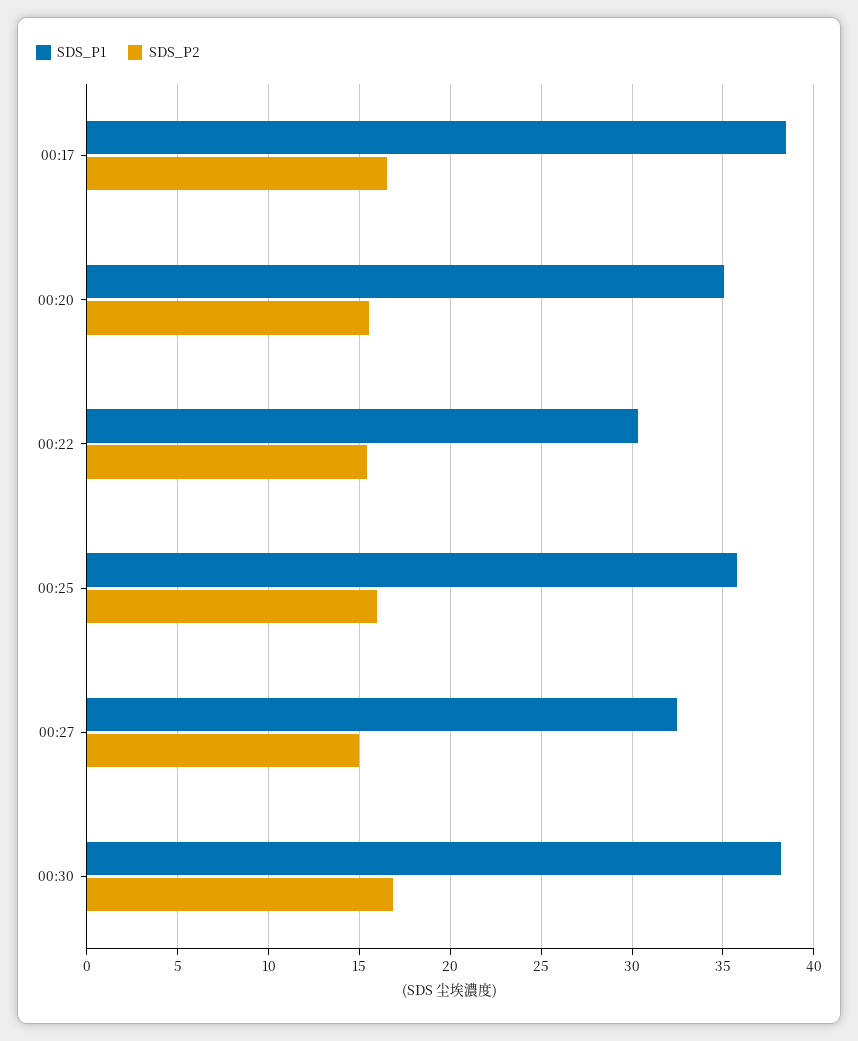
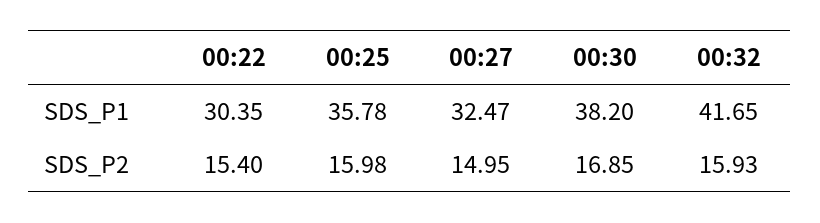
SDS_P1, 00:17: 38.5 -> none
SDS_P2, 00:17: 16.5 -> none
SDS_P1, 00:20: 35 -> none
SDS_P2, 00:20: 15.5 -> none
SDS_P1, 00:32: none -> 41.65
SDS_P2, 00:32: none -> 15.93

